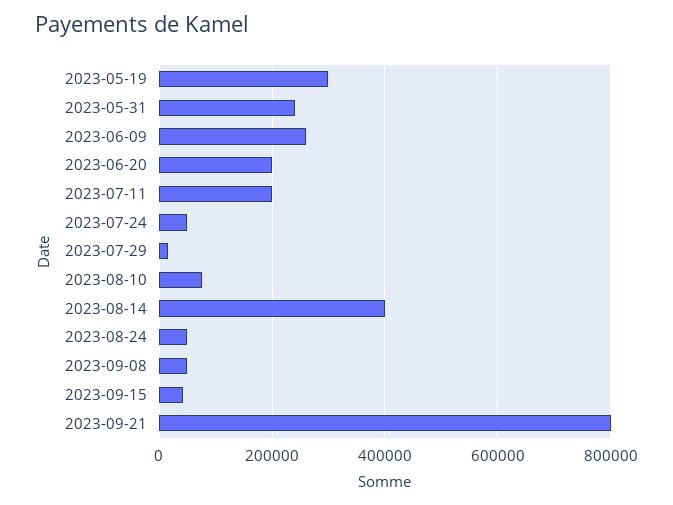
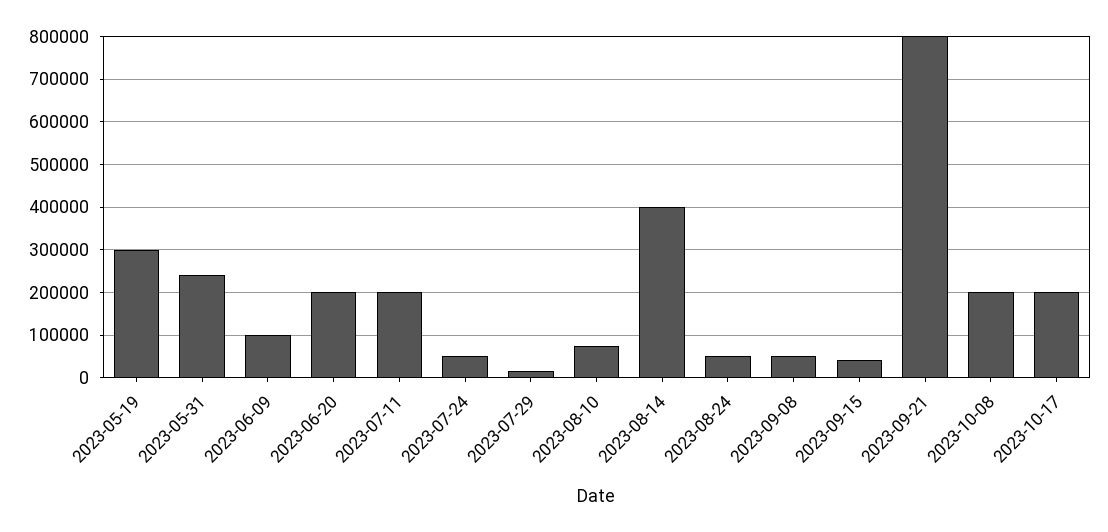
2023-06-09: 260000 -> 100000
2023-10-08: none -> 200000
2023-10-17: none -> 200000

